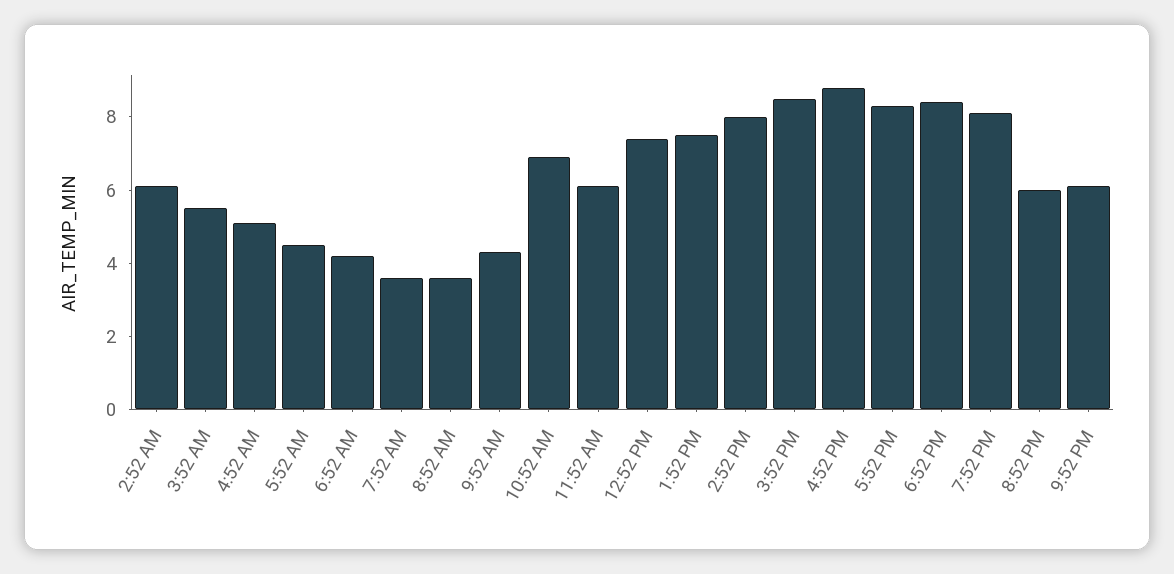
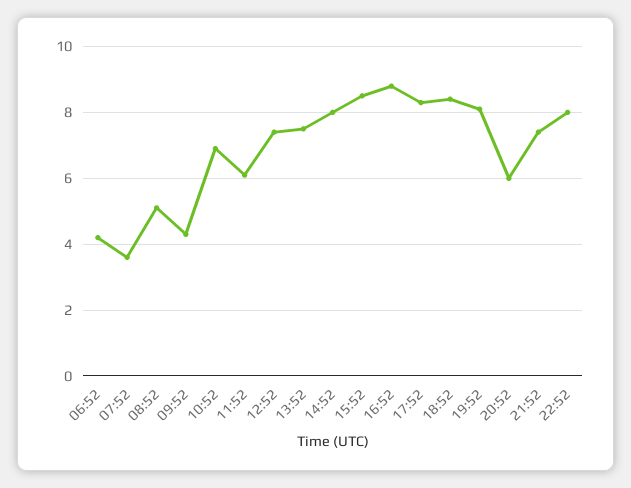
2:52 AM: 6 -> none
3:52 AM: 5.5 -> none
4:52 AM: 5 -> none
5:52 AM: 4.5 -> none
8:52 AM: 3.5 -> 5
9:52 PM: 6 -> 7.5
22:52: none -> 8

